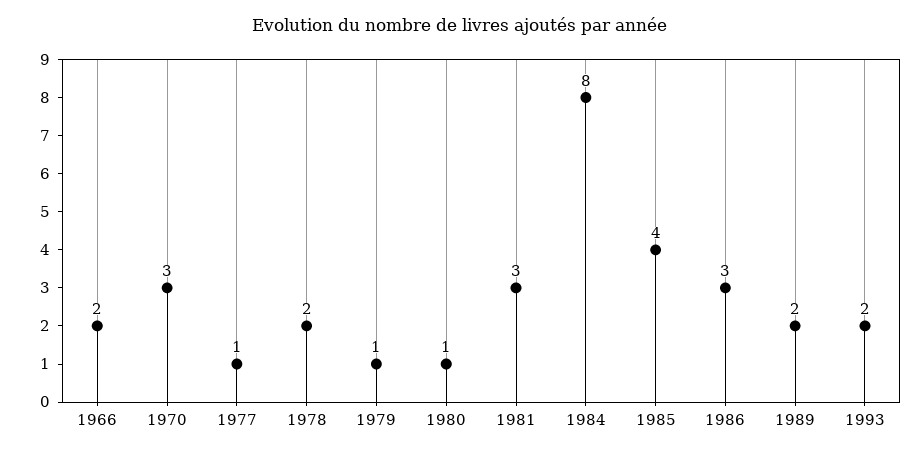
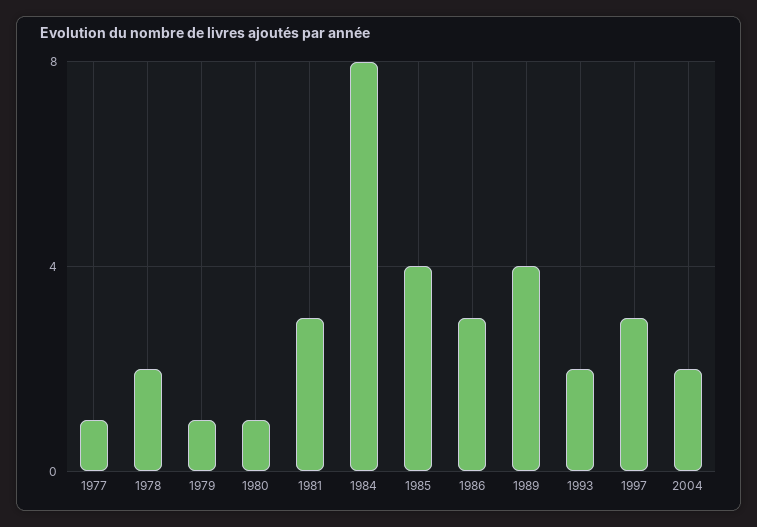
1966: 2 -> none
1970: 3 -> none
1989: 2 -> 4
1997: none -> 3
2004: none -> 2

